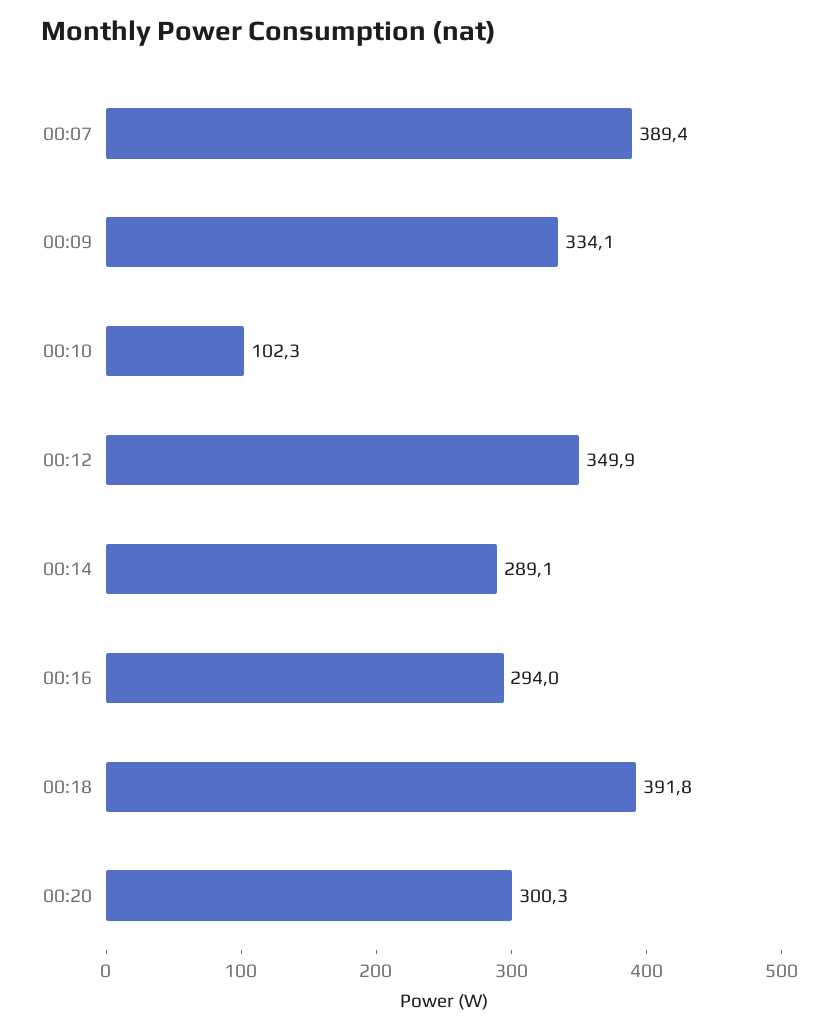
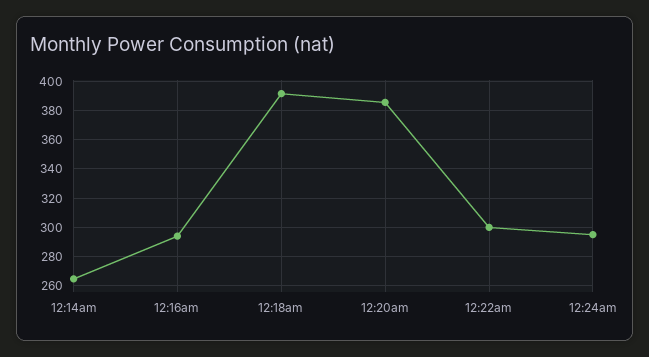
00:07: 389.4 -> none
00:09: 334.1 -> none
00:10: 102.3 -> none
00:12: 349.9 -> none
00:14: 289.1 -> 265
00:20: 300.3 -> 385
12:22am: none -> 300
12:24am: none -> 295

